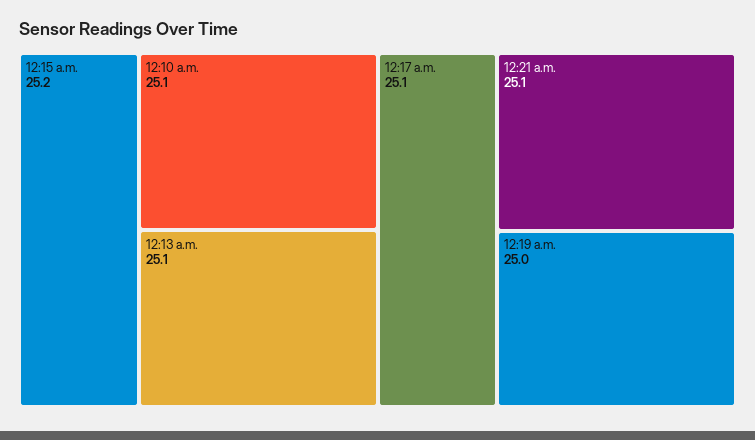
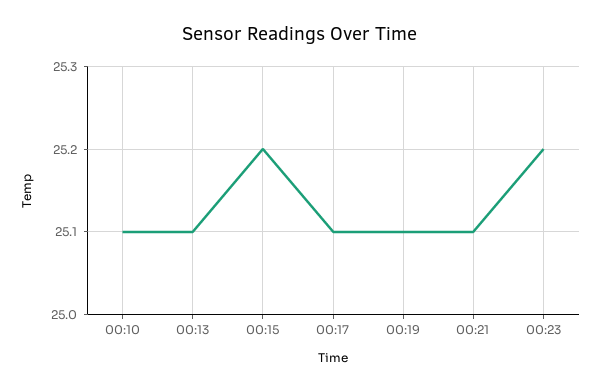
12:19 a.m.: 25 -> 25.1
00:23: none -> 25.2

